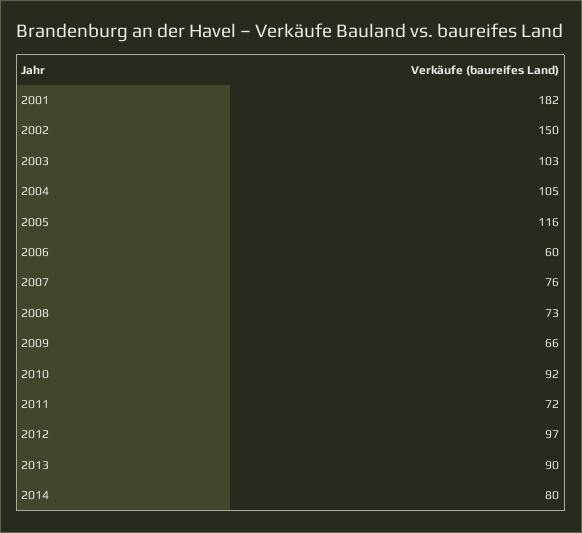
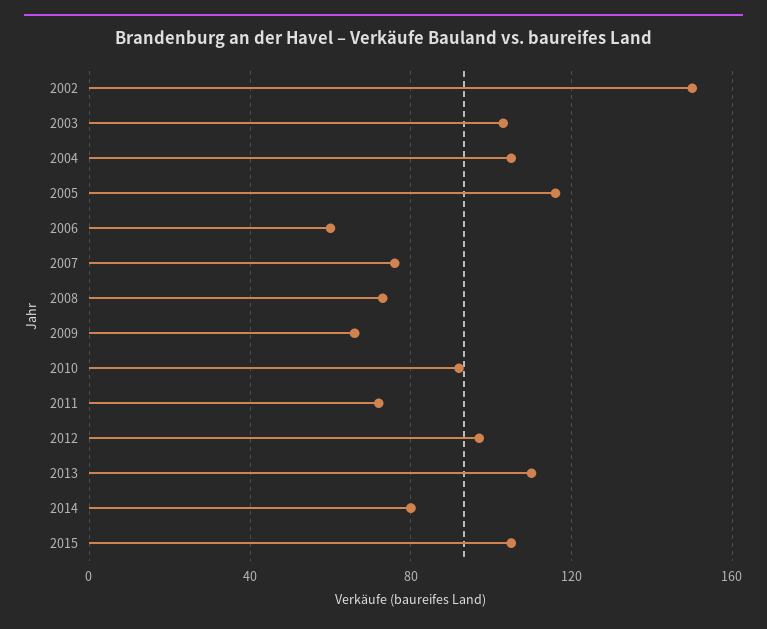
2001: 182 -> none
2013: 90 -> 110
2015: none -> 105

